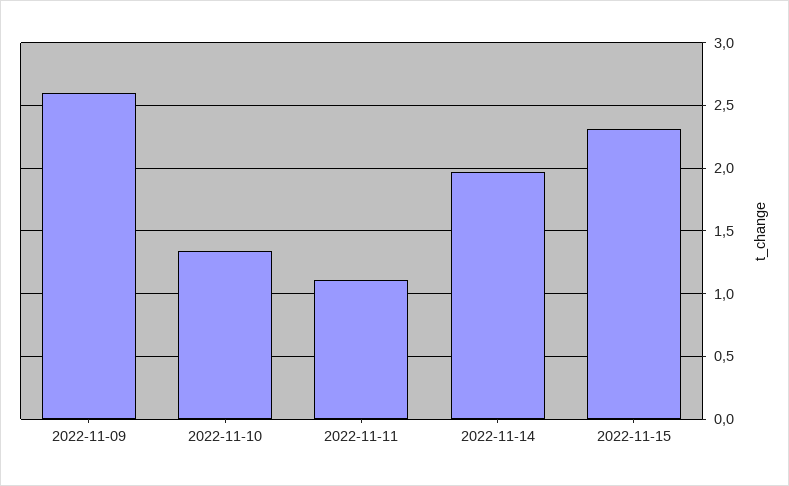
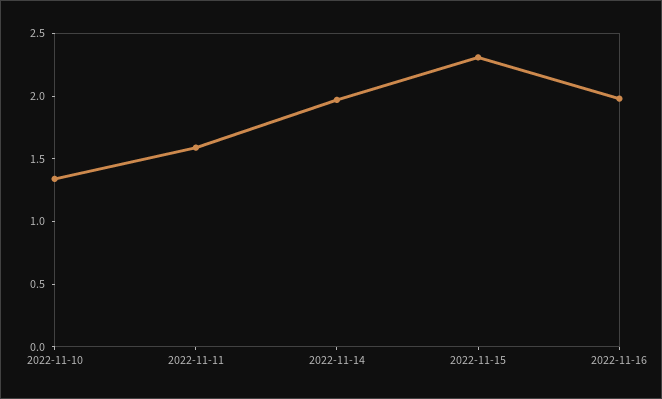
2022-11-09: 2.6 -> none
2022-11-11: 1.1 -> 1.6
2022-11-16: none -> 2

